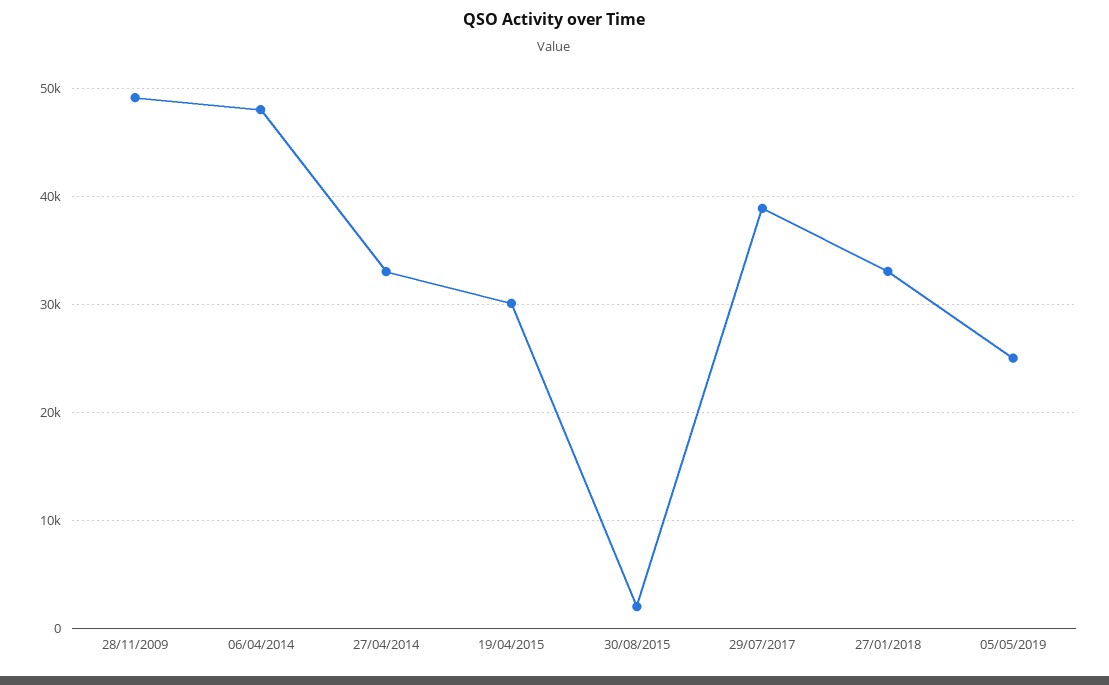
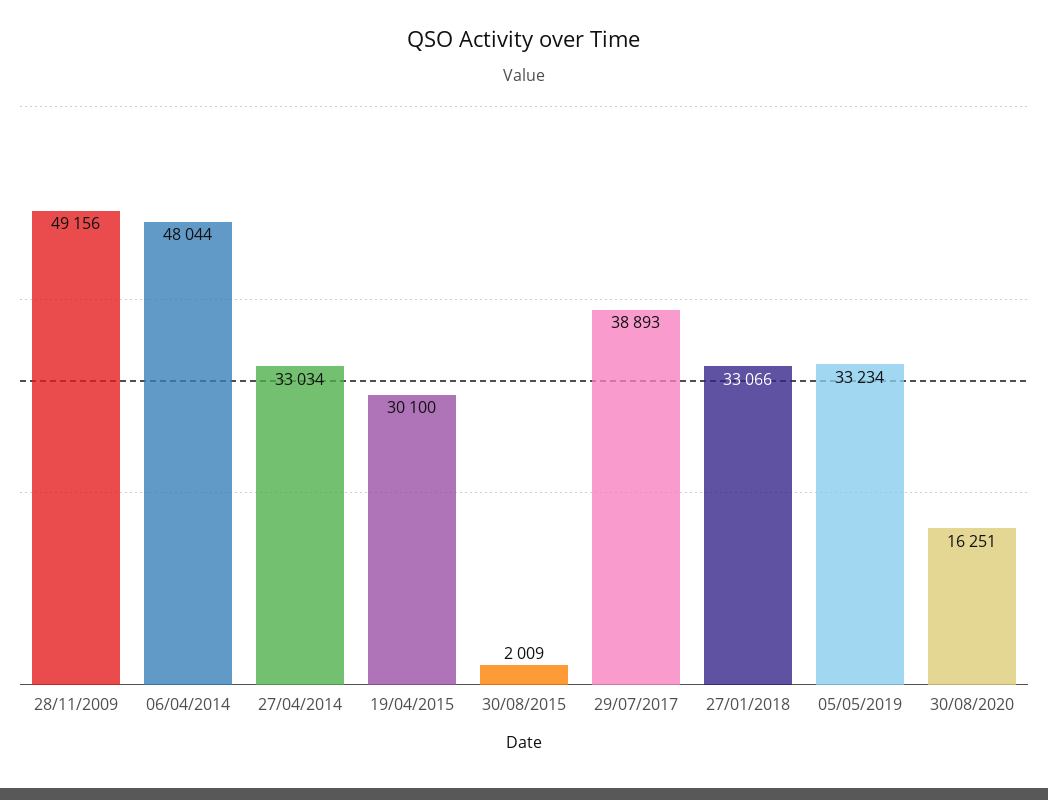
05/05/2019: 25000 -> 33234
30/08/2020: none -> 16251

